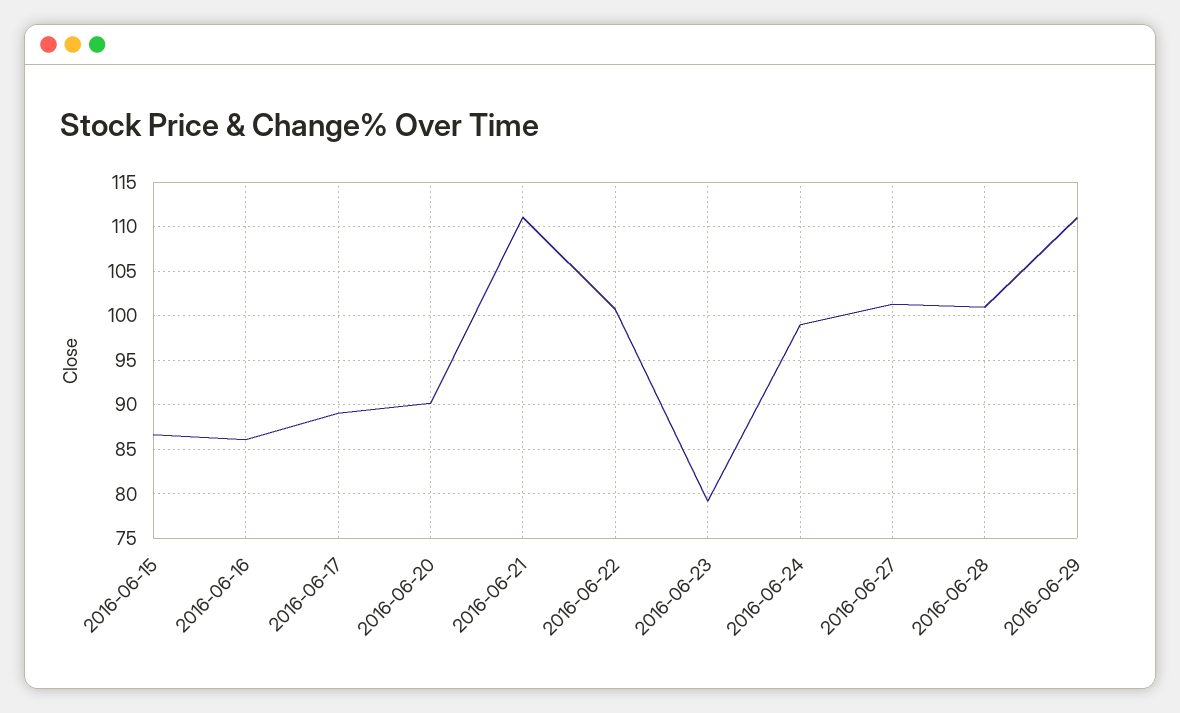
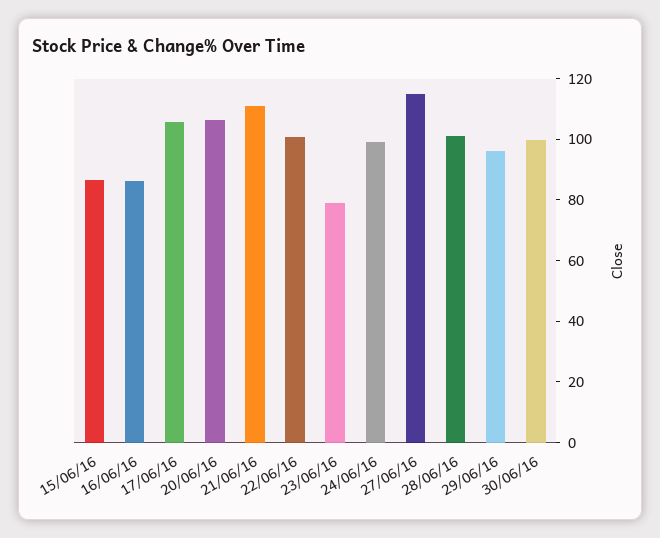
2016-06-17: 89 -> 105
2016-06-20: 90 -> 105
2016-06-27: 101 -> 115
2016-06-29: 111 -> 95
30/06/16: none -> 100

